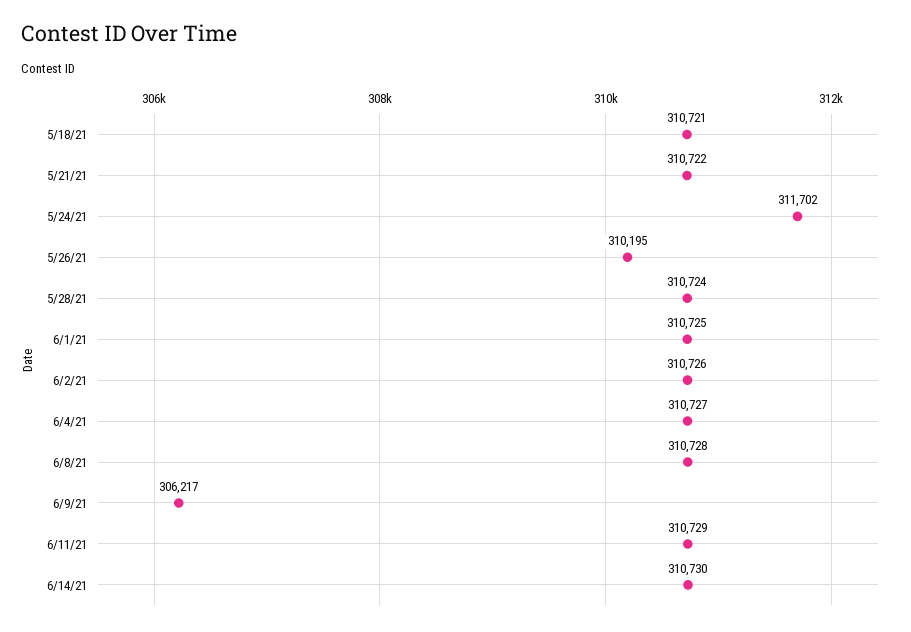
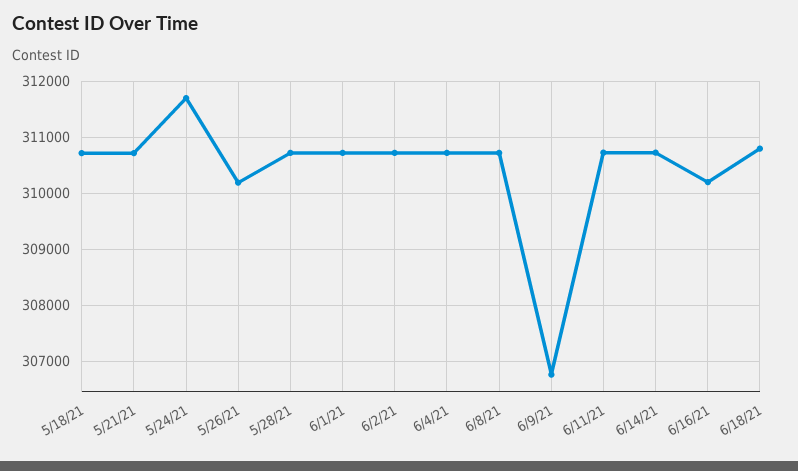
6/9/21: 306217 -> 306800
6/16/21: none -> 310200
6/18/21: none -> 310800

